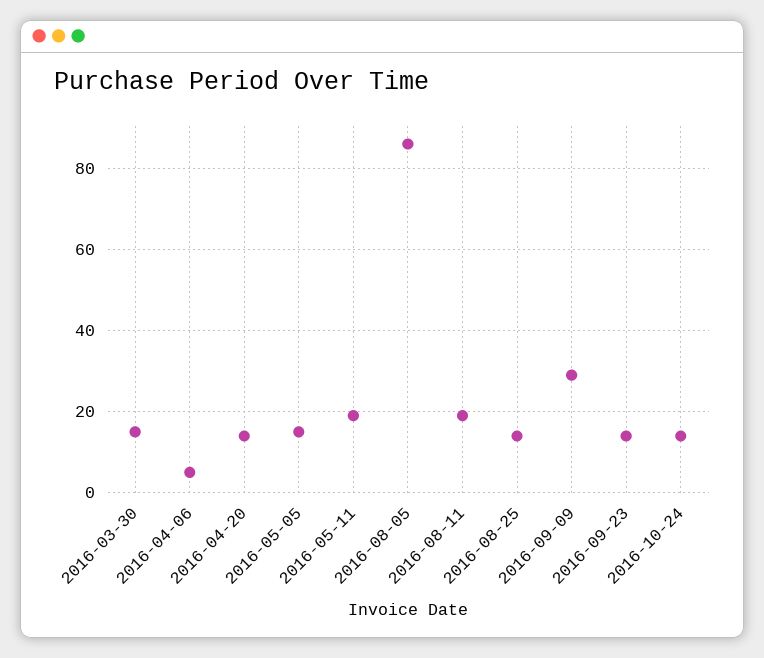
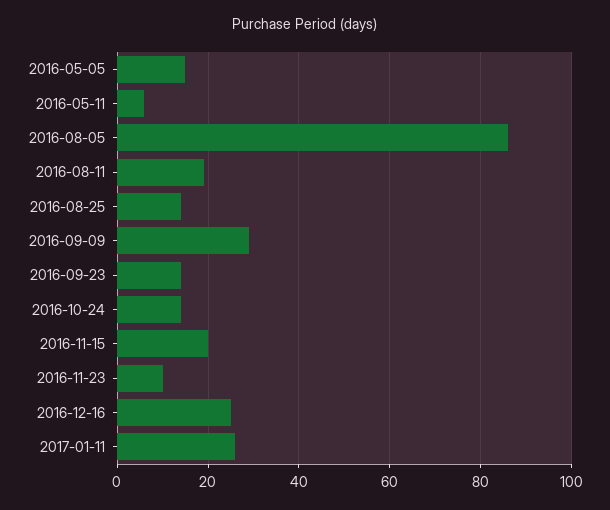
2016-03-30: 15 -> none
2016-04-06: 5 -> none
2016-04-20: 15 -> none
2016-05-11: 20 -> 5
2016-11-15: none -> 20
2016-11-23: none -> 10
2016-12-16: none -> 25
2017-01-11: none -> 25

